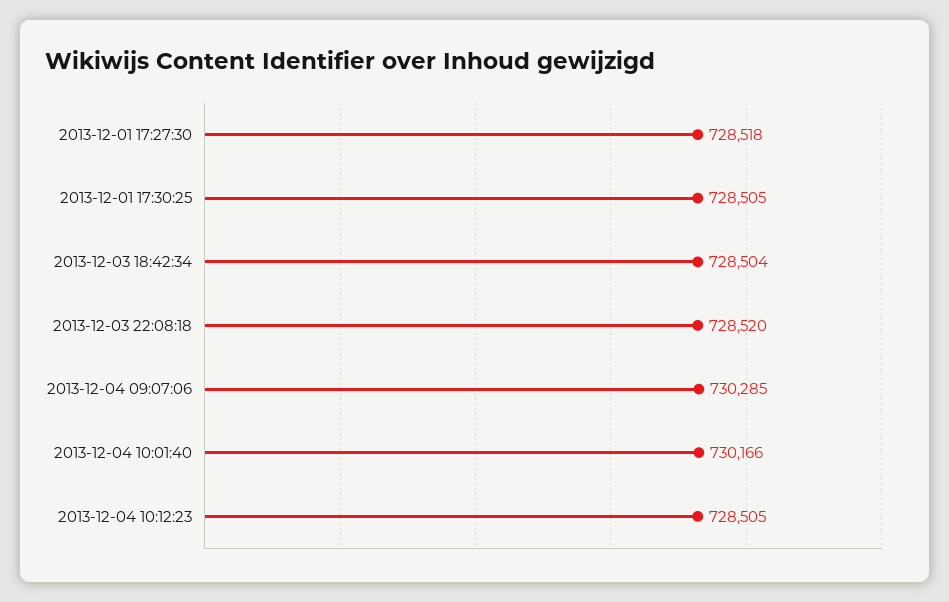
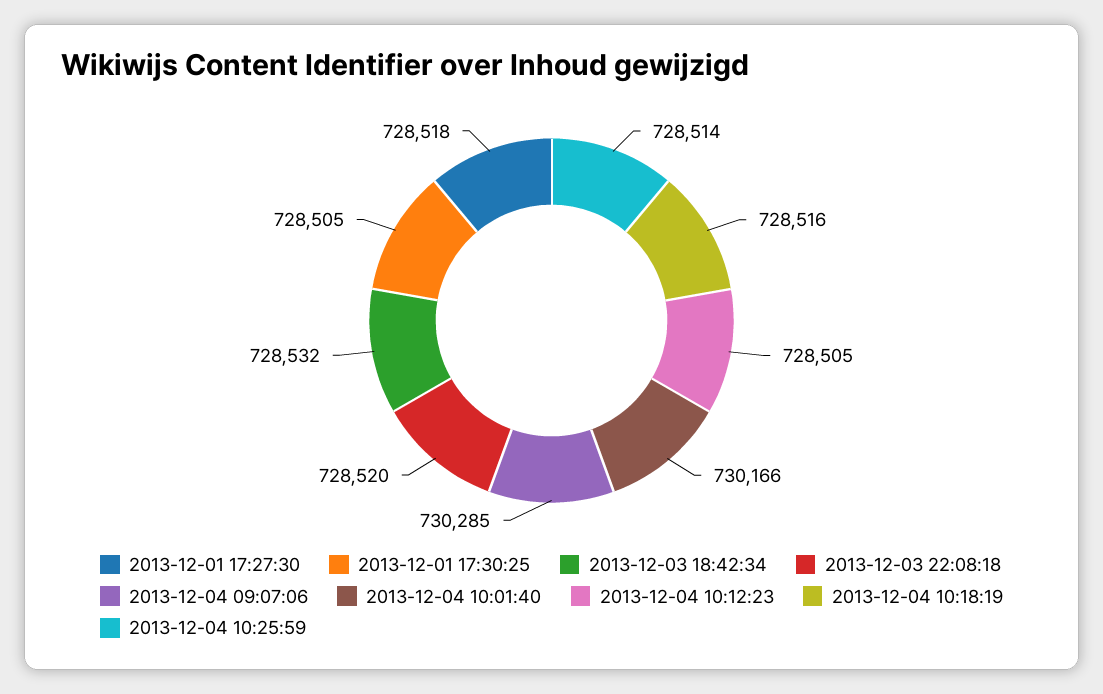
2013-12-03 18:42:34: 728504 -> 728532
2013-12-04 10:18:19: none -> 728516
2013-12-04 10:25:59: none -> 728514

